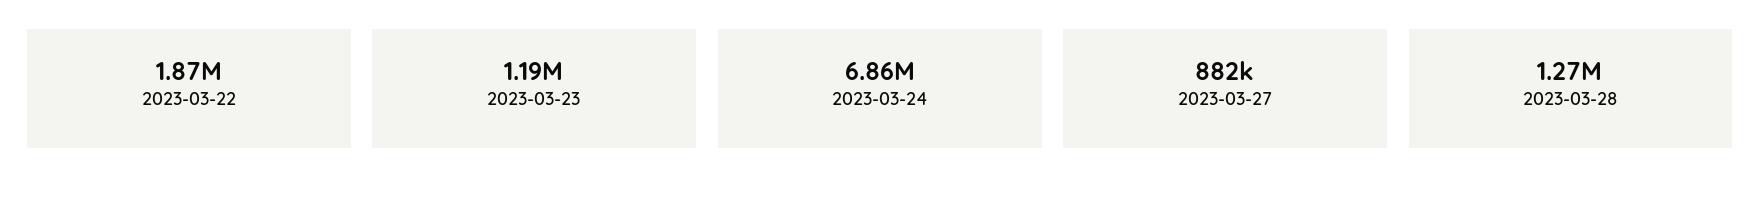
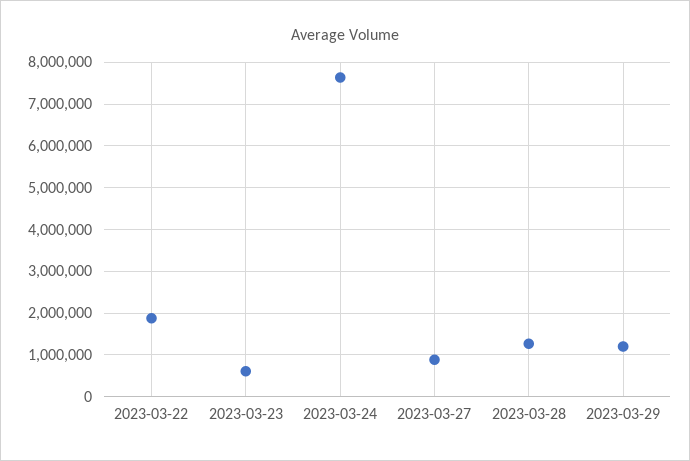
2023-03-23: 1190000 -> 600000
2023-03-24: 6860000 -> 7600000
2023-03-29: none -> 1200000

